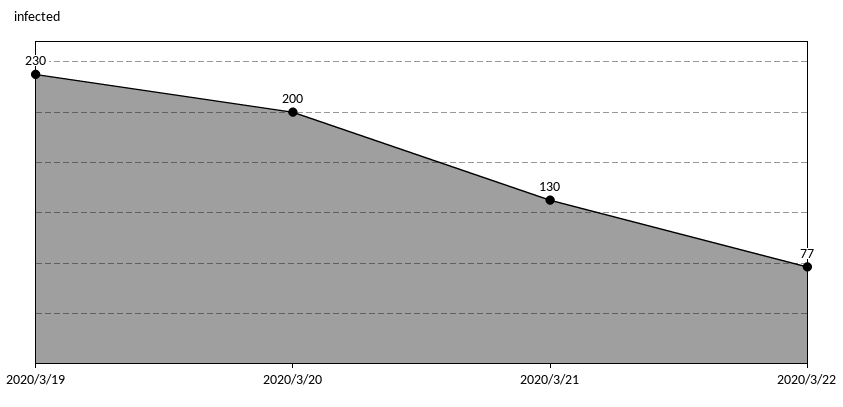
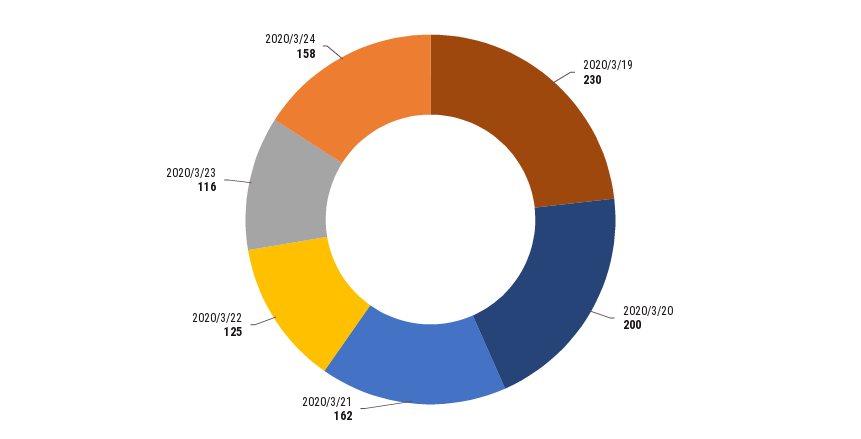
2020/3/21: 130 -> 162
2020/3/22: 77 -> 125
2020/3/23: none -> 116
2020/3/24: none -> 158

